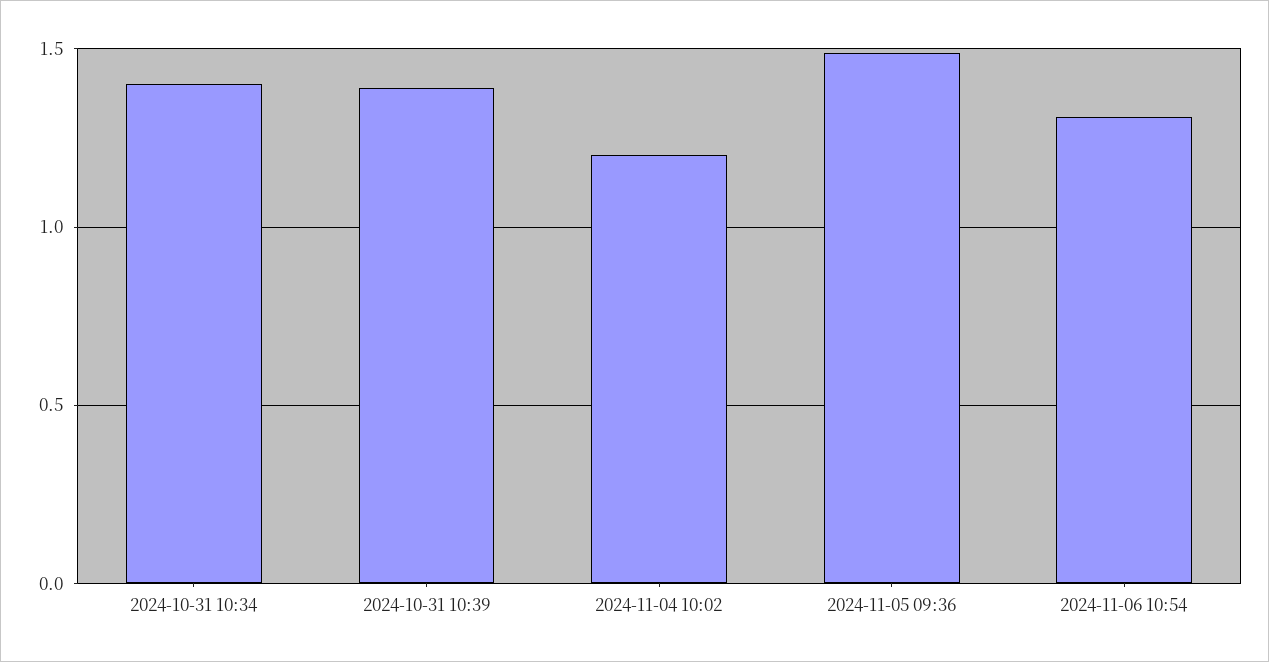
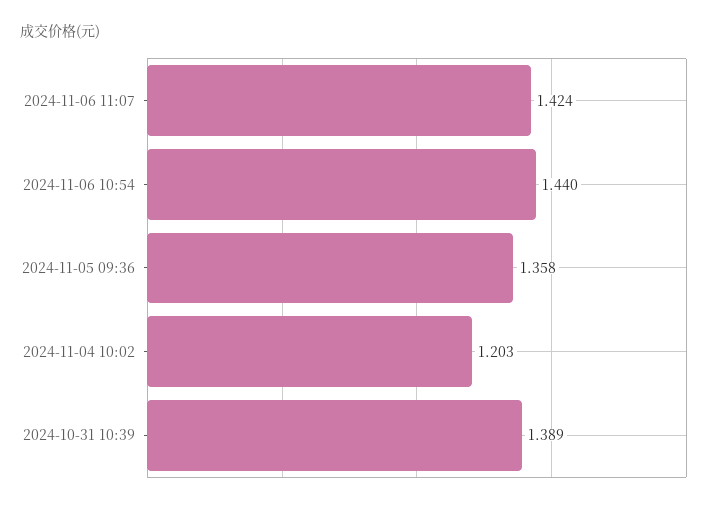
2024-10-31 10:34: 1.4 -> none
2024-11-05 09:36: 1.5 -> 1.358
2024-11-06 10:54: 1.3 -> 1.44
2024-11-06 11:07: none -> 1.424

